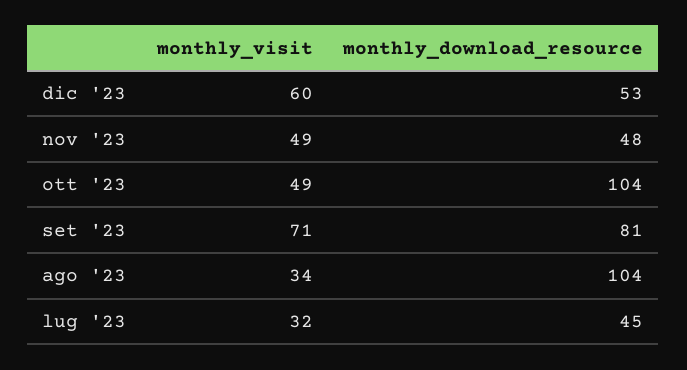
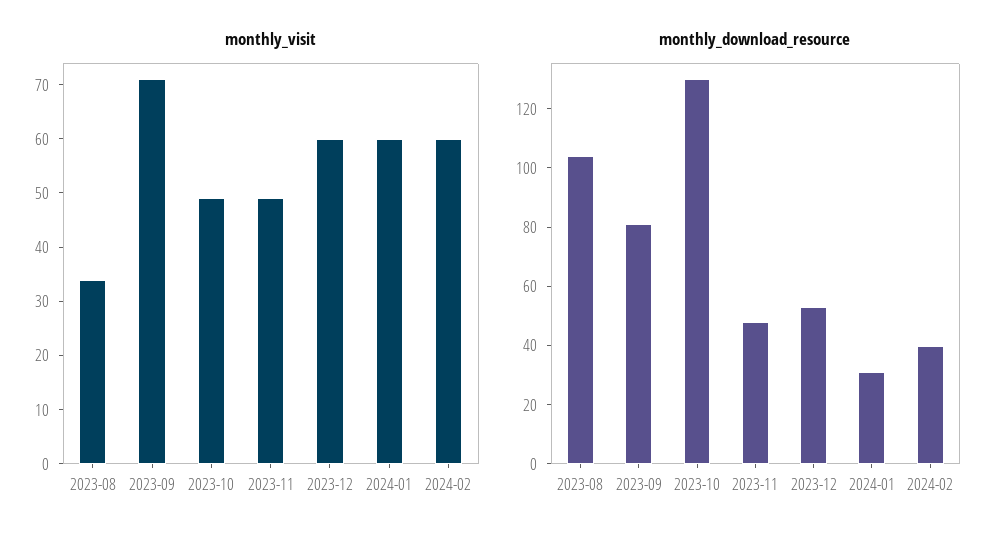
monthly_download_resource, ott '23: 104 -> 130
monthly_visit, lug '23: 32 -> none
monthly_download_resource, lug '23: 45 -> none
monthly_visit, 2024-01: none -> 60
monthly_visit, 2024-02: none -> 60
monthly_download_resource, 2024-01: none -> 30
monthly_download_resource, 2024-02: none -> 40

